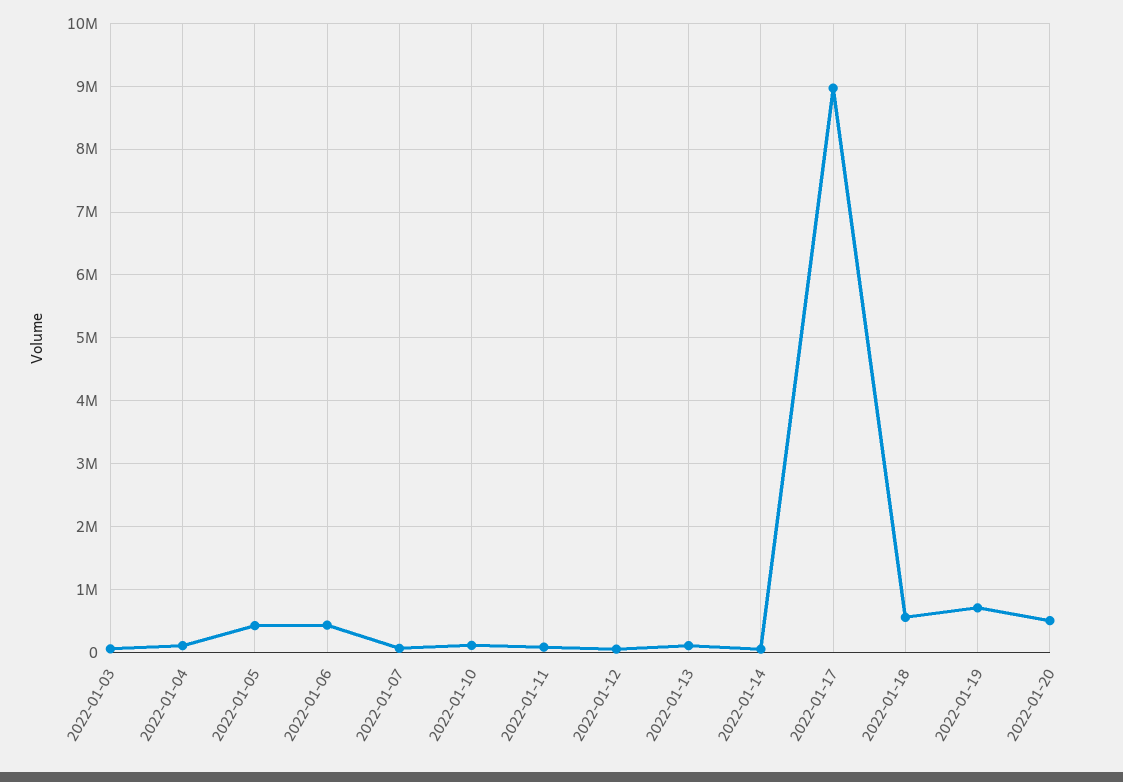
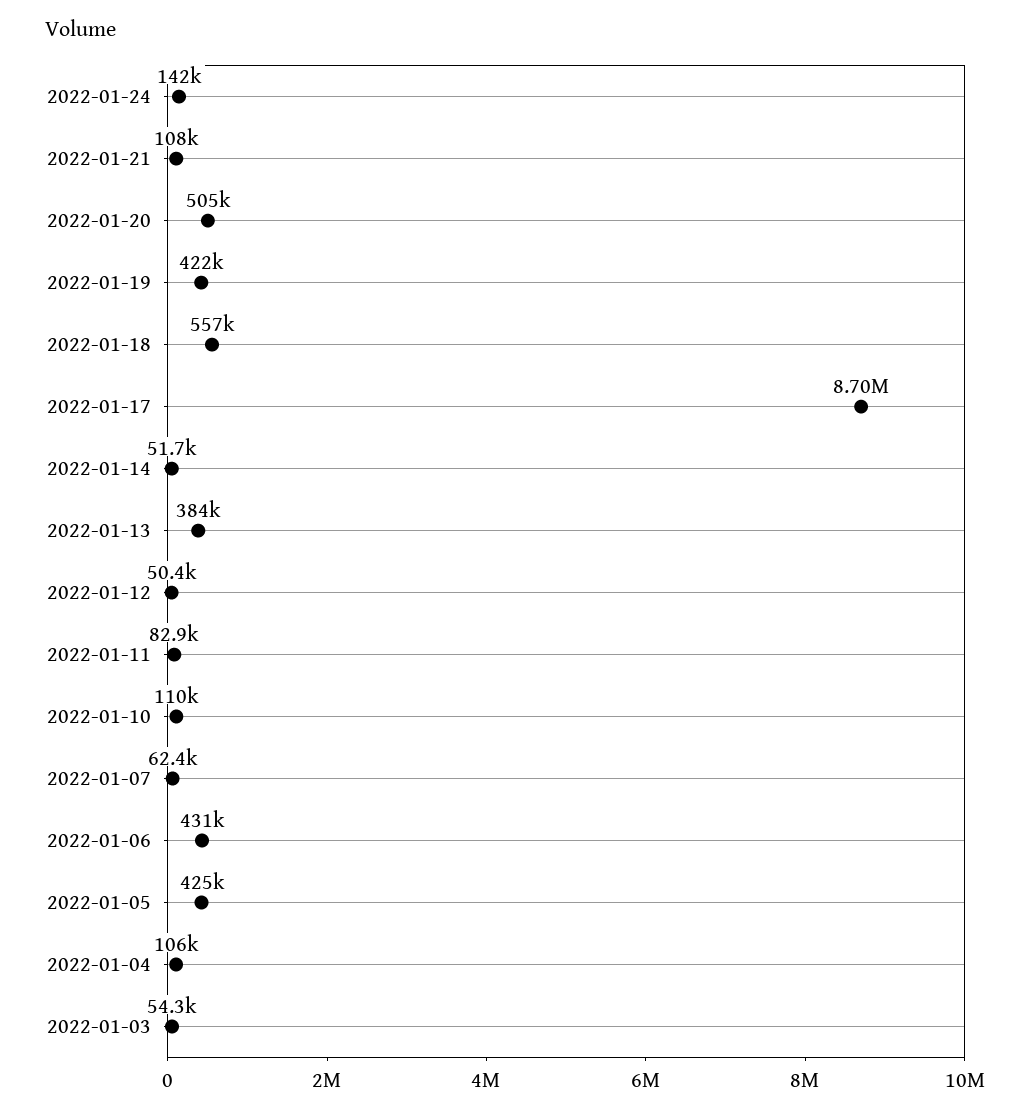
2022-01-13: 100000 -> 384000
2022-01-17: 9000000 -> 8700000
2022-01-19: 700000 -> 422000
2022-01-24: none -> 142000
2022-01-21: none -> 108000

